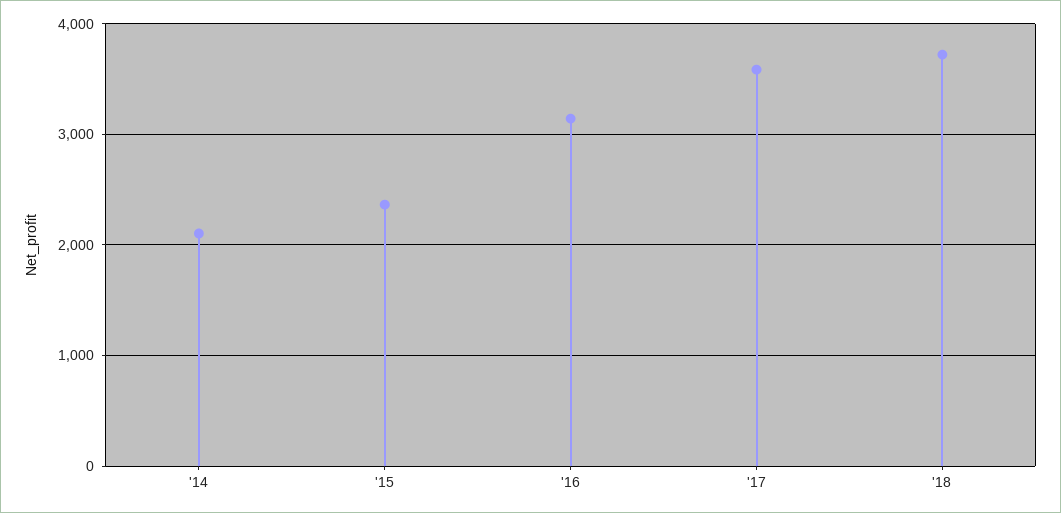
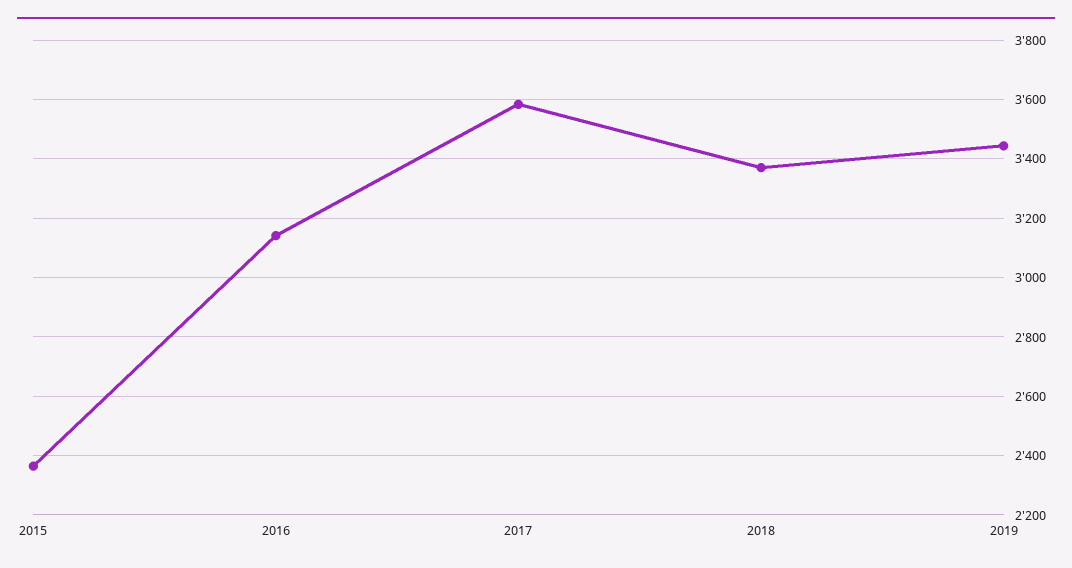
'14: 2100 -> none
'18: 3700 -> 3375
2019: none -> 3450

